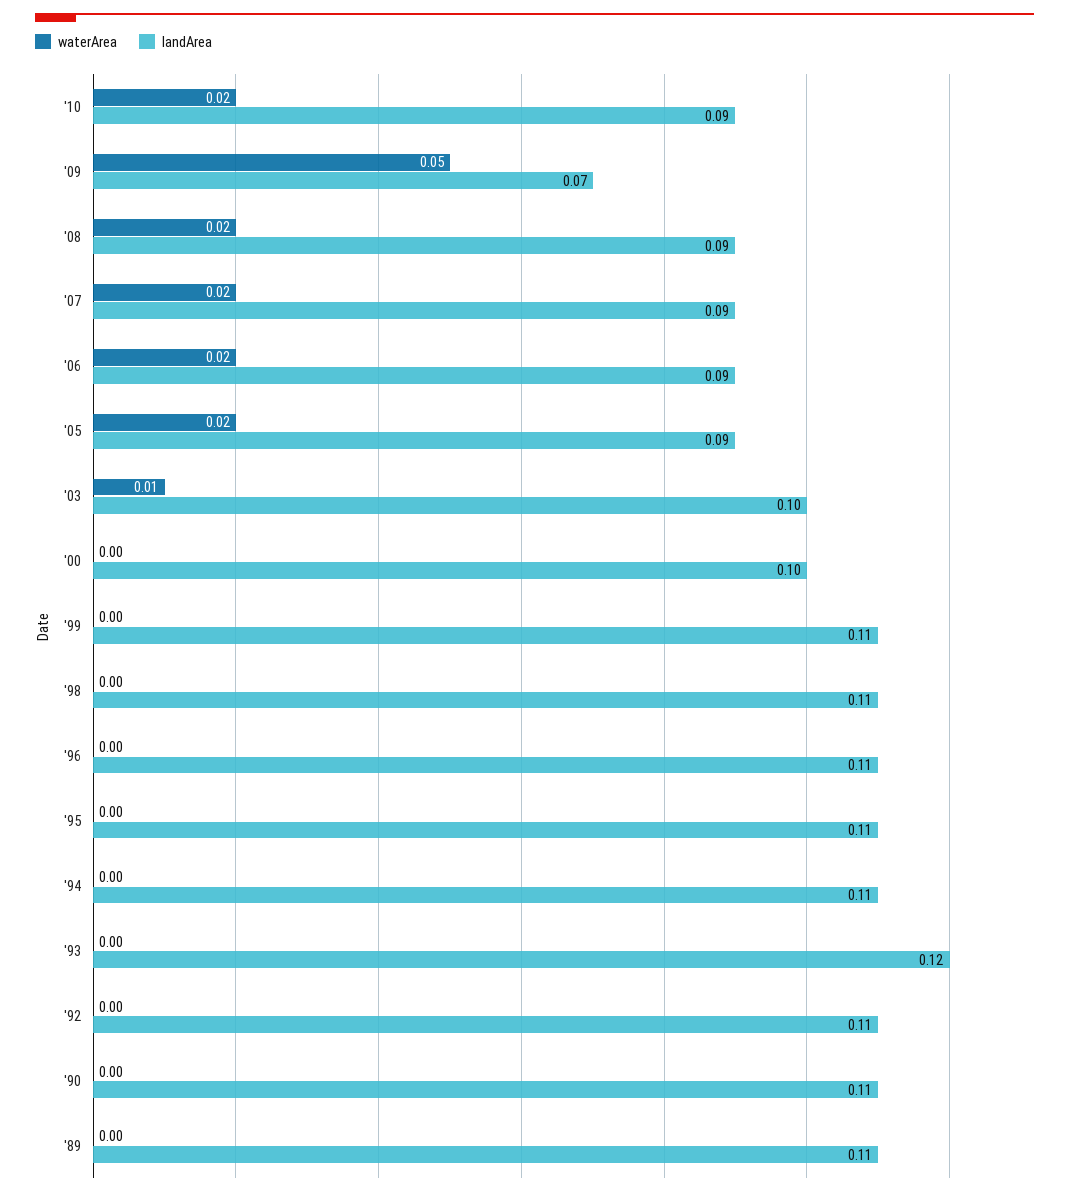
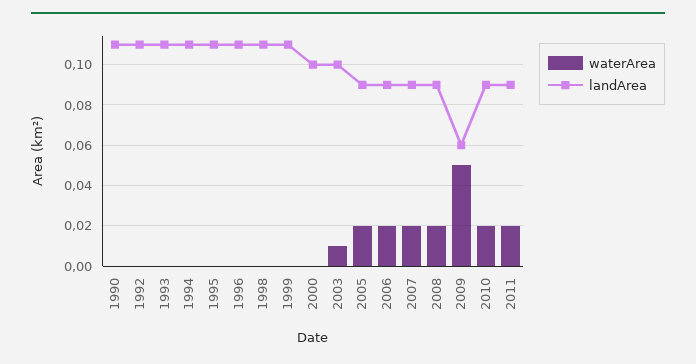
landArea, '09: 0.07 -> 0.06
landArea, '93: 0.12 -> 0.11
waterArea, '89: 0 -> none
landArea, '89: 0.11 -> none
waterArea, 2011: none -> 0.02
landArea, 2011: none -> 0.09

